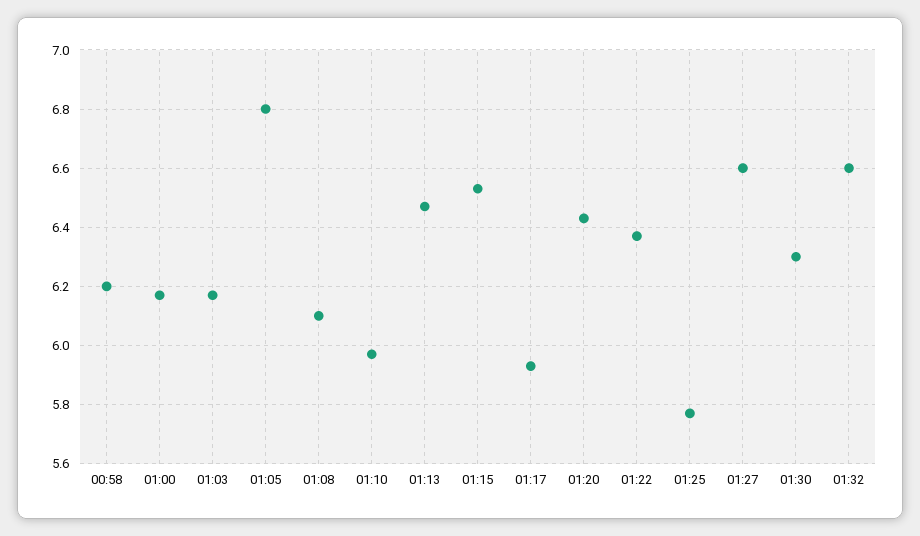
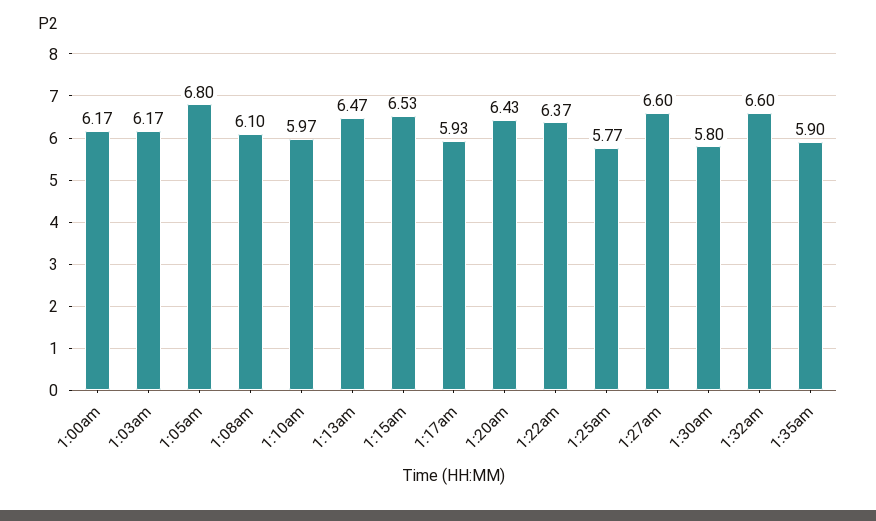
00:58: 6.2 -> none
01:30: 6.3 -> 5.8
1:35am: none -> 5.9

